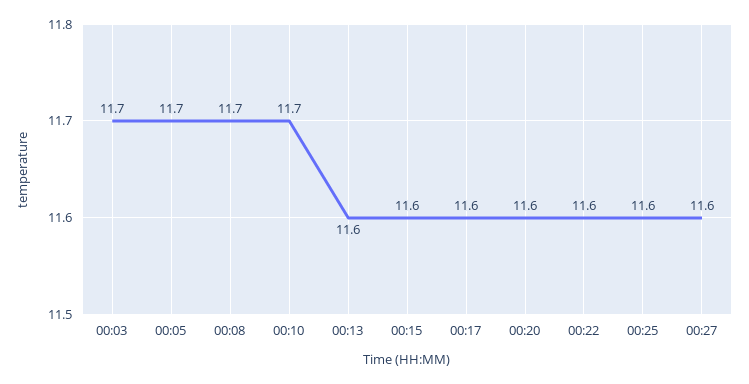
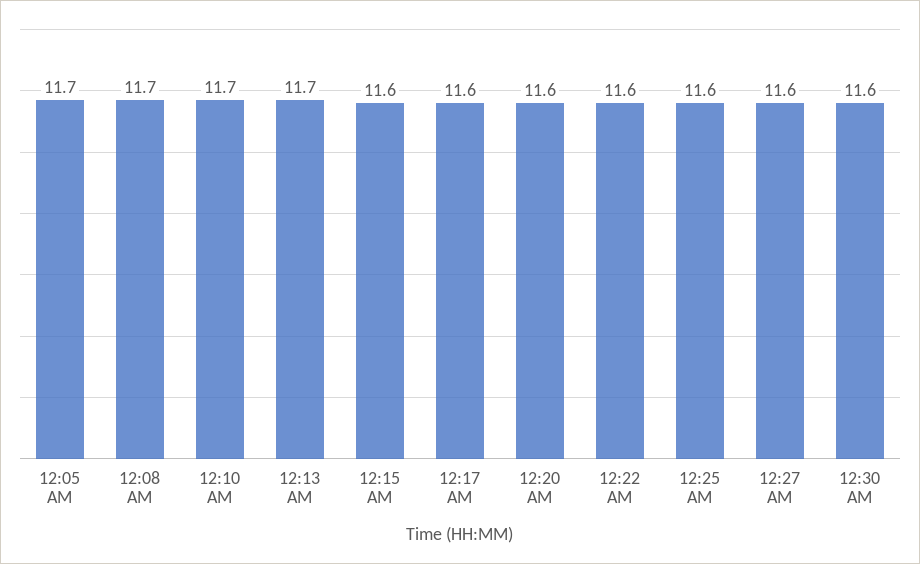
00:03: 11.7 -> none
00:13: 11.6 -> 11.7
12:30 AM: none -> 11.6

